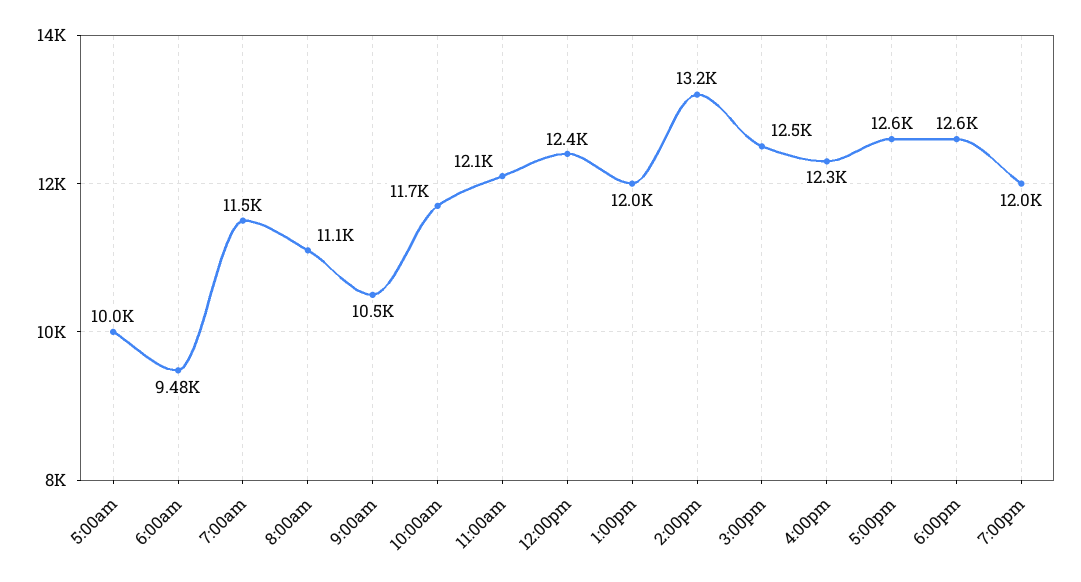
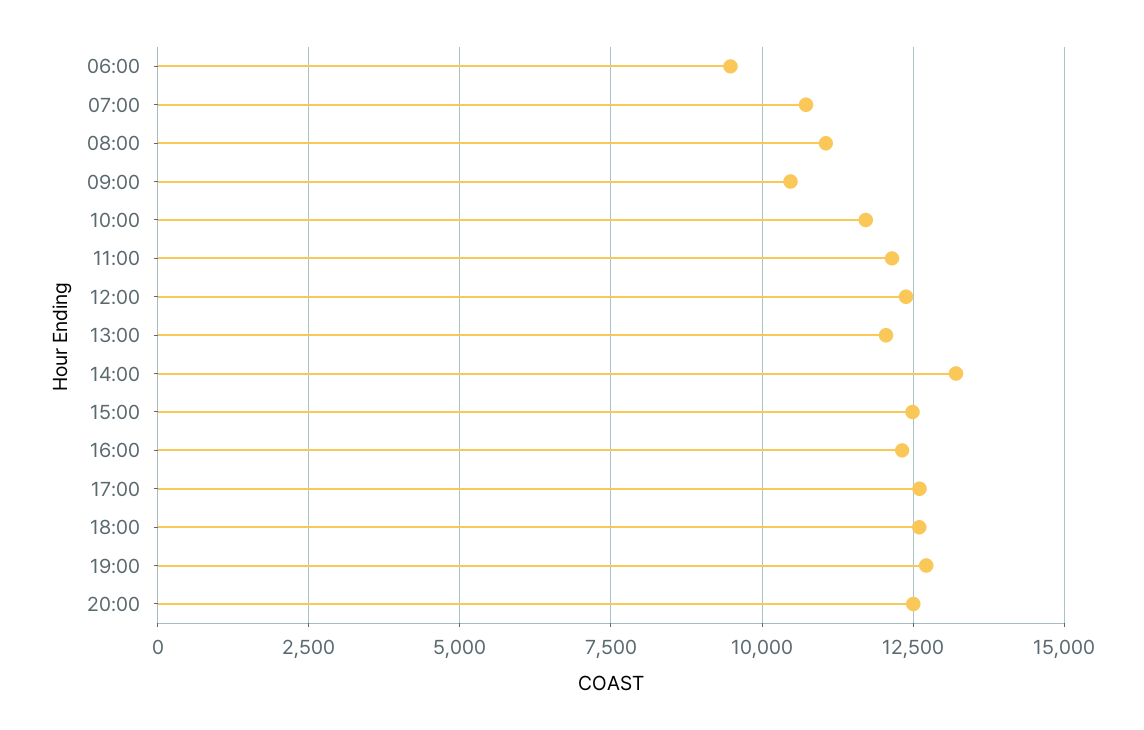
5:00am: 10000 -> none
7:00am: 11500 -> 10750
7:00pm: 12000 -> 12750
20:00: none -> 12500

